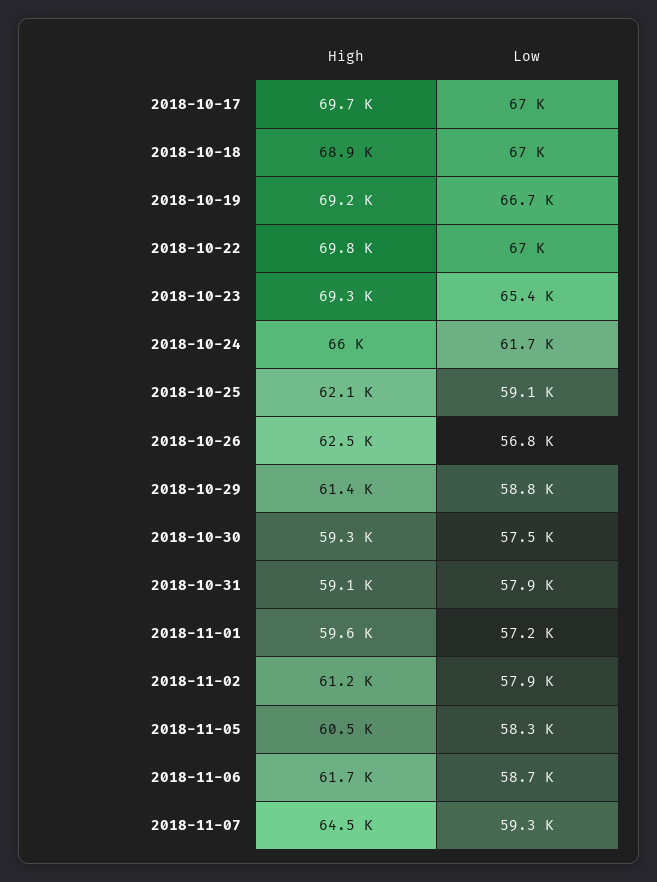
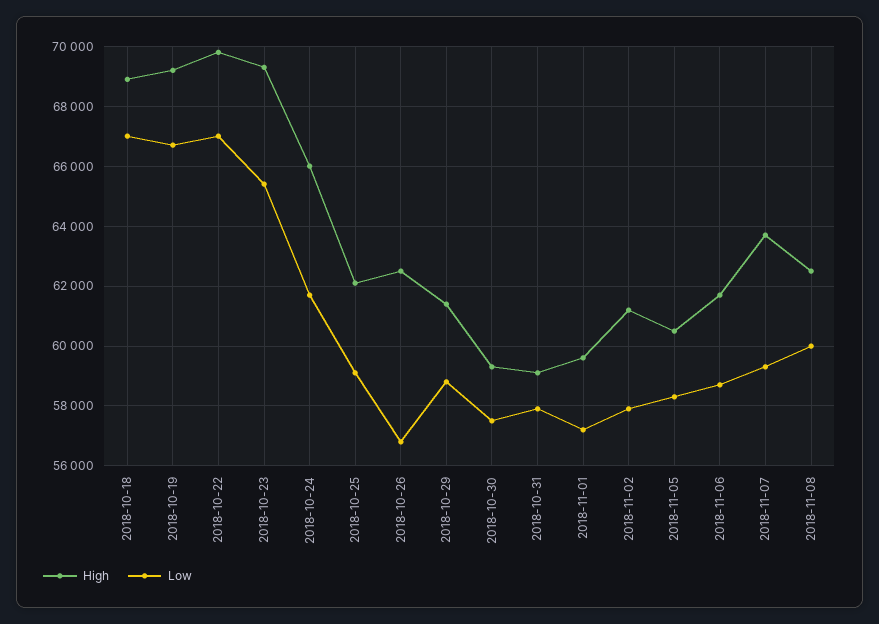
High, 2018-10-17: 69700 -> none
Low, 2018-10-17: 67000 -> none
High, 2018-11-07: 64500 -> 63750
High, 2018-11-08: none -> 62500
Low, 2018-11-08: none -> 60000

